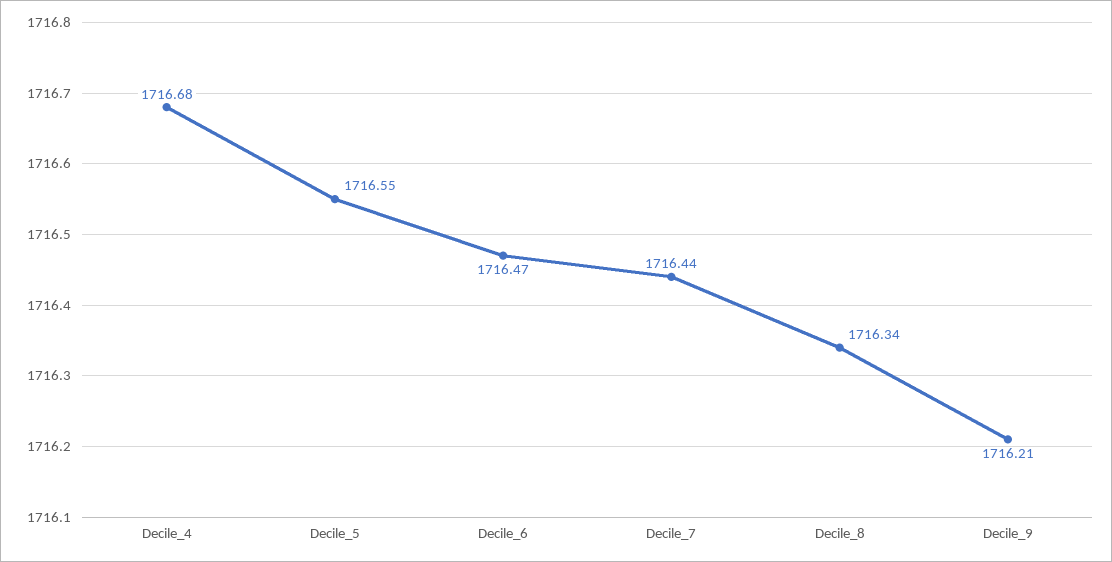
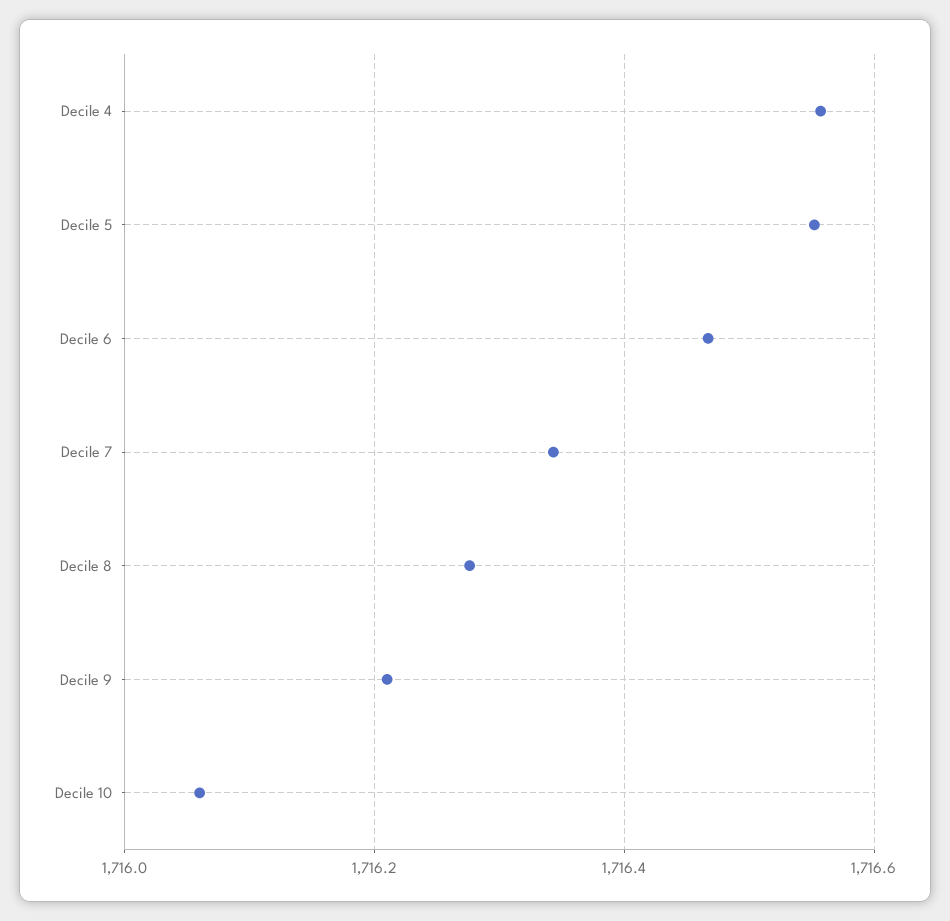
Decile_4: 1716.68 -> 1716.56
Decile_7: 1716.44 -> 1716.34
Decile_8: 1716.34 -> 1716.28
Decile 10: none -> 1716.06

